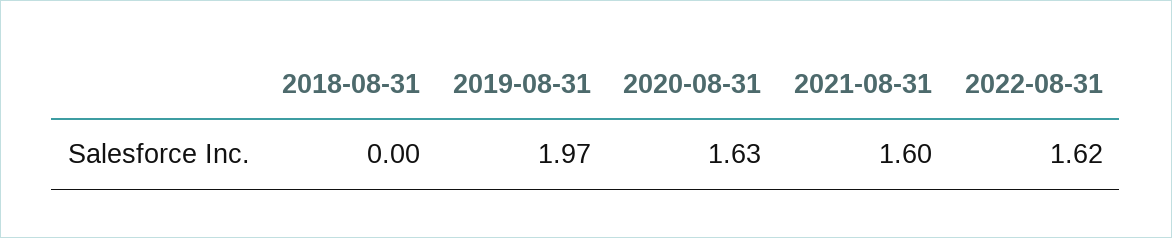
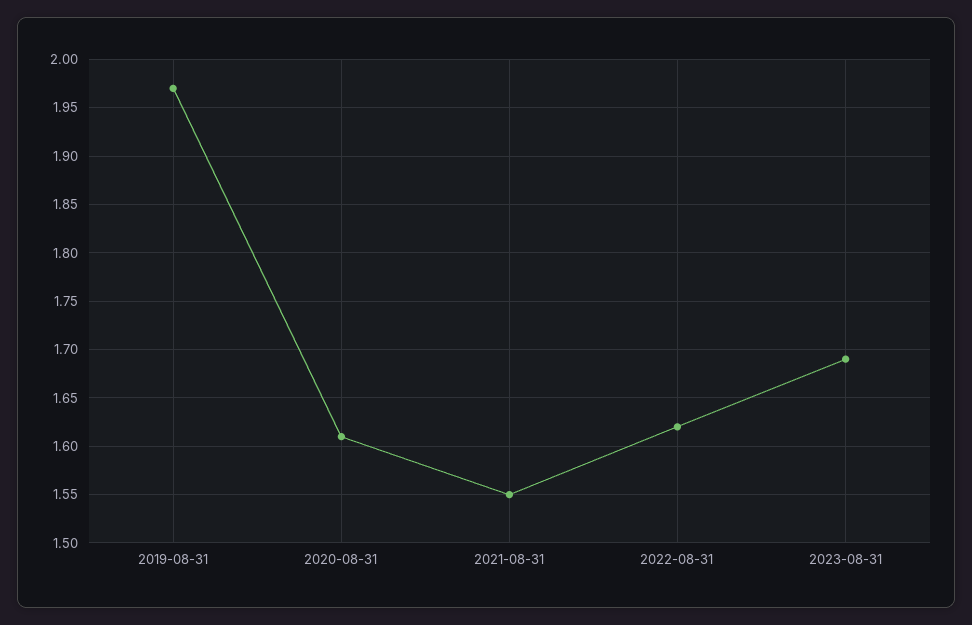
2018-08-31: 0 -> none
2020-08-31: 1.63 -> 1.61
2021-08-31: 1.6 -> 1.55
2023-08-31: none -> 1.69

